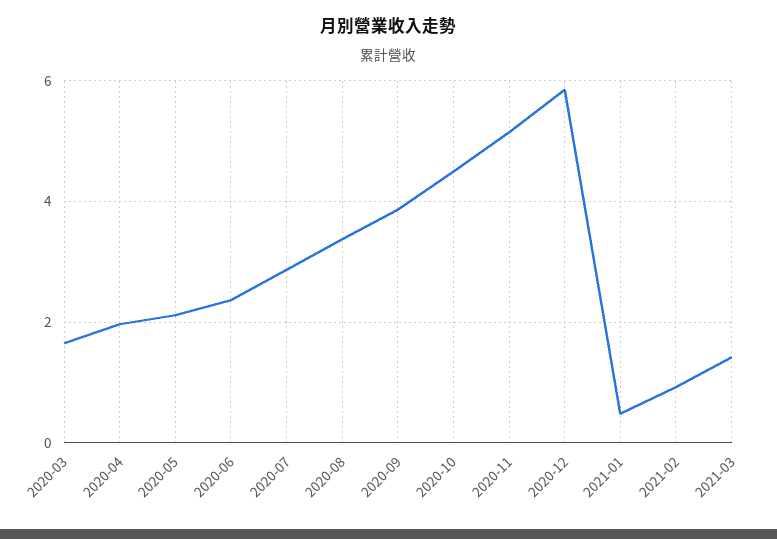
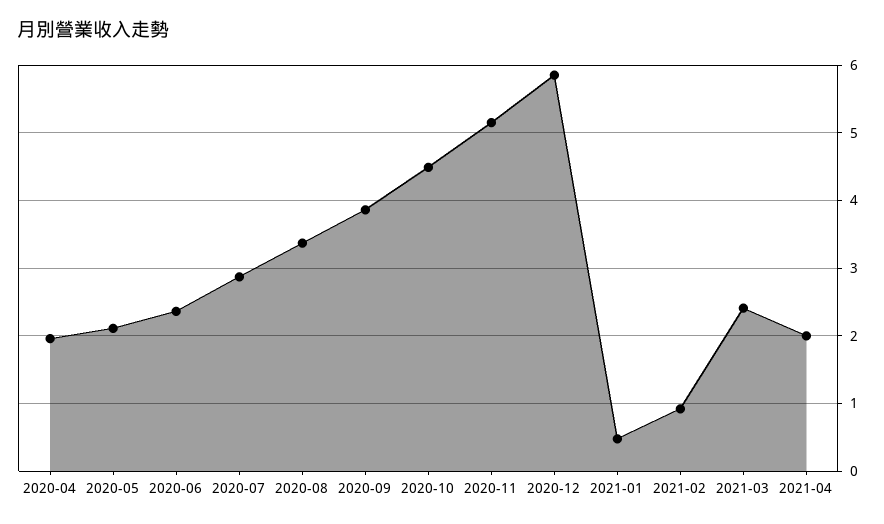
2020-03: 1.6 -> none
2021-03: 1.4 -> 2.4
2021-04: none -> 2

